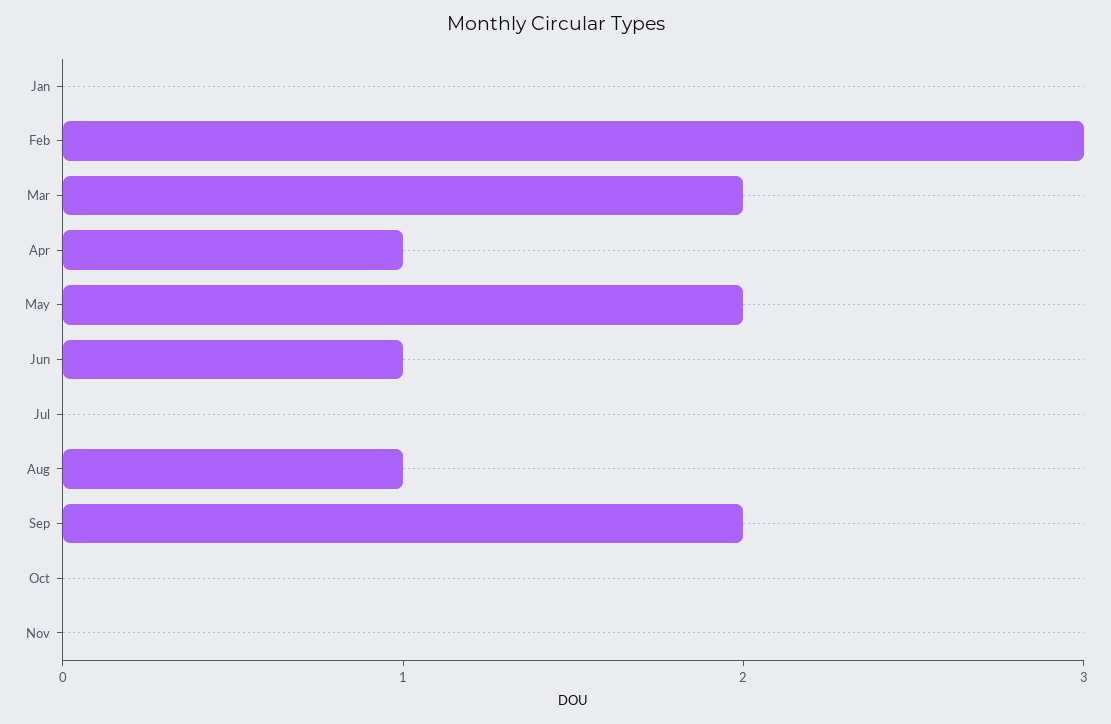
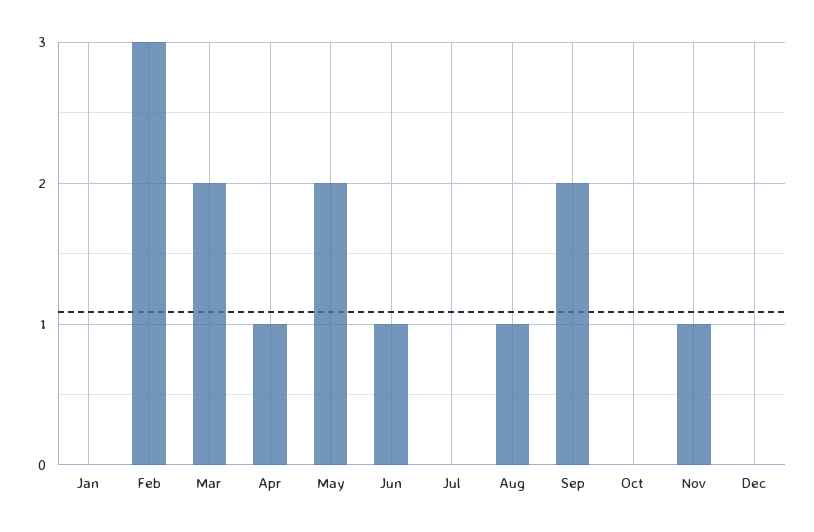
Nov: 0 -> 1
Dec: none -> 0

